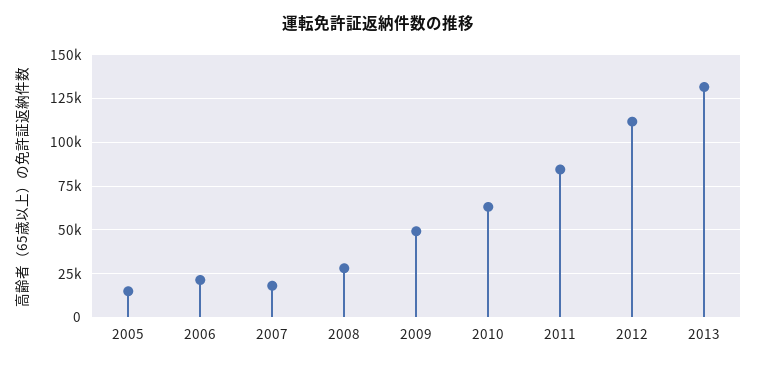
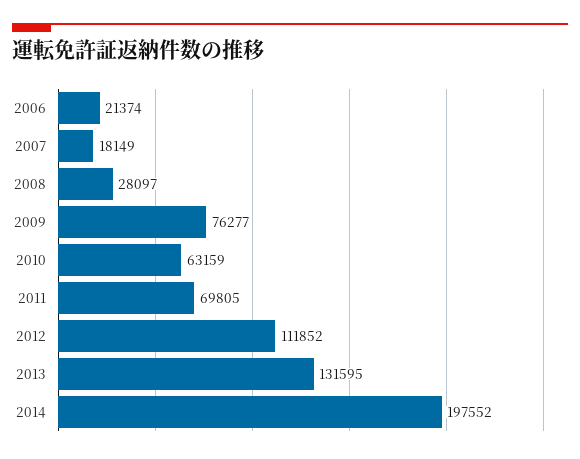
2005: 15000 -> none
2009: 50000 -> 76277
2011: 85000 -> 69805
2014: none -> 197552

